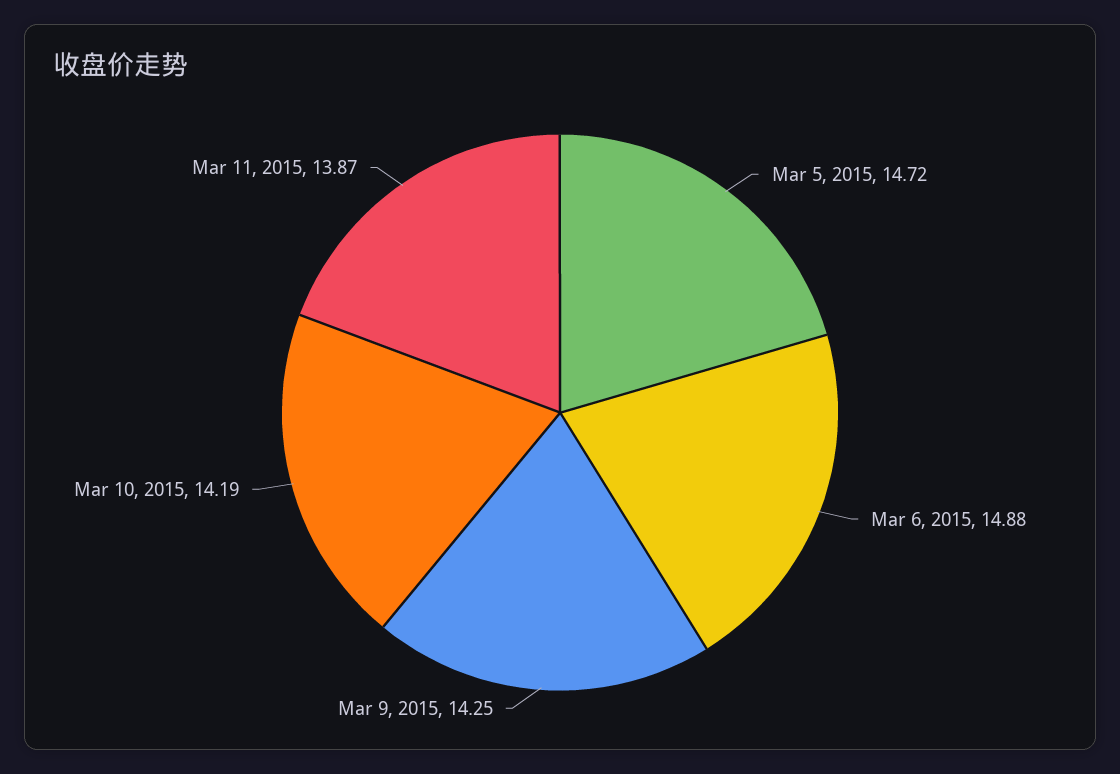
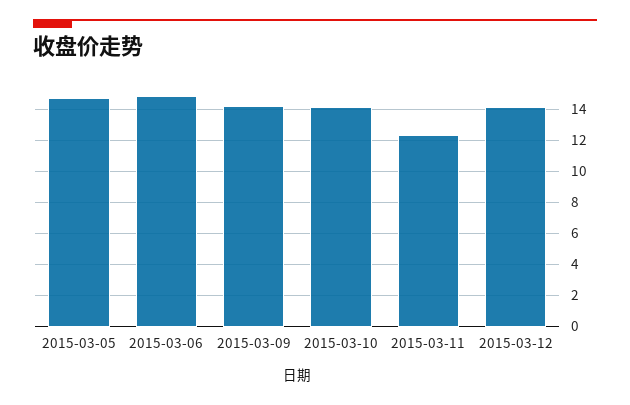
Mar 11, 2015: 13.87 -> 12.5
2015-03-12: none -> 14

